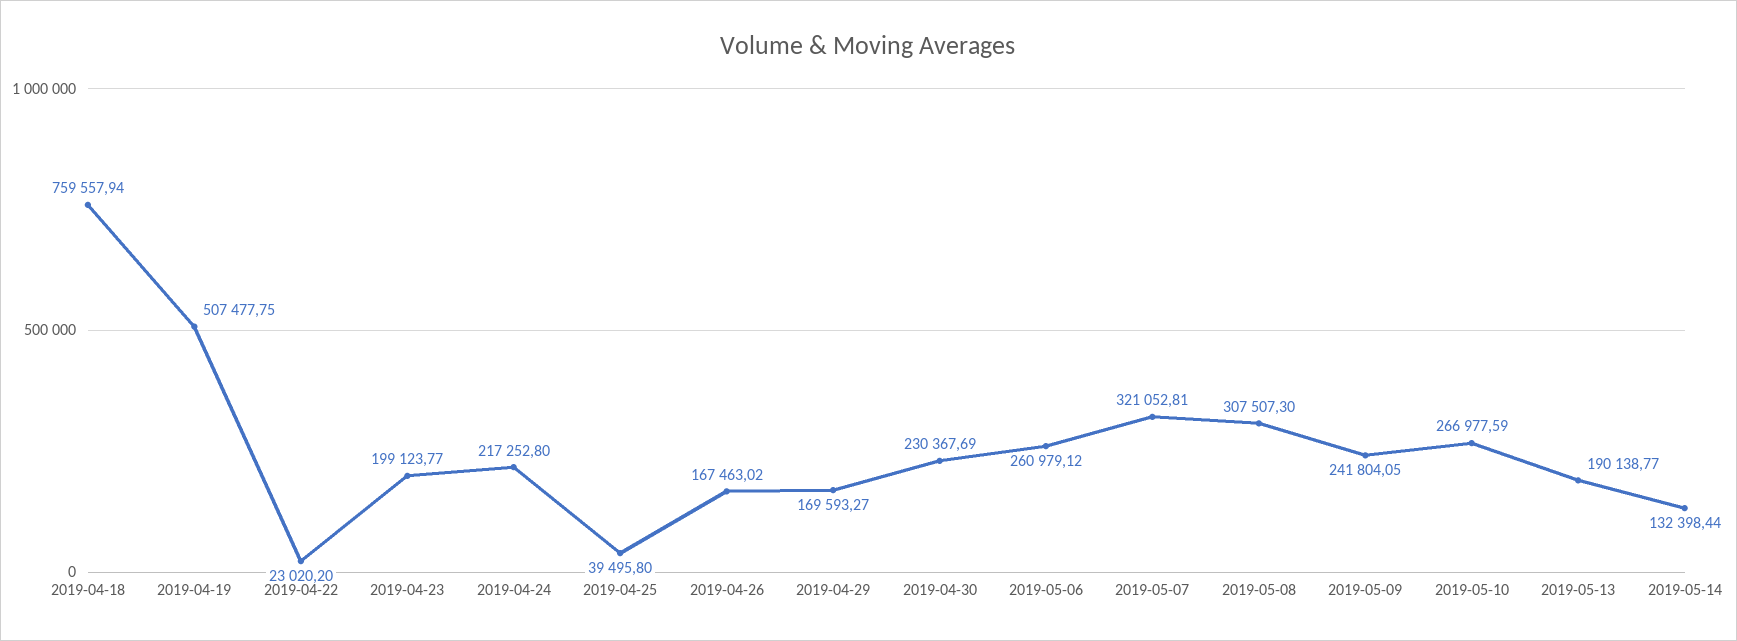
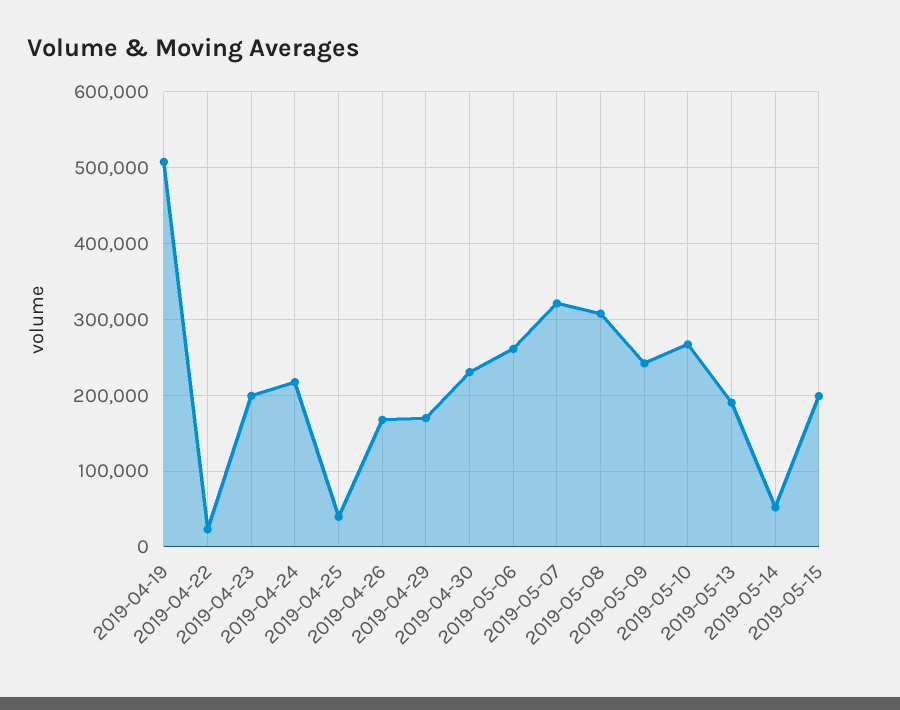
2019-04-18: 759557.94 -> none
2019-05-14: 132398.44 -> 50000
2019-05-15: none -> 200000

